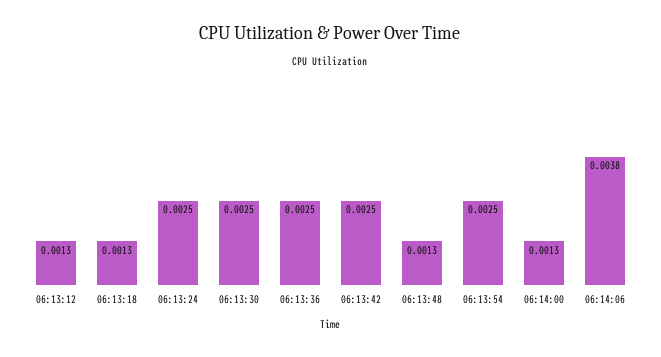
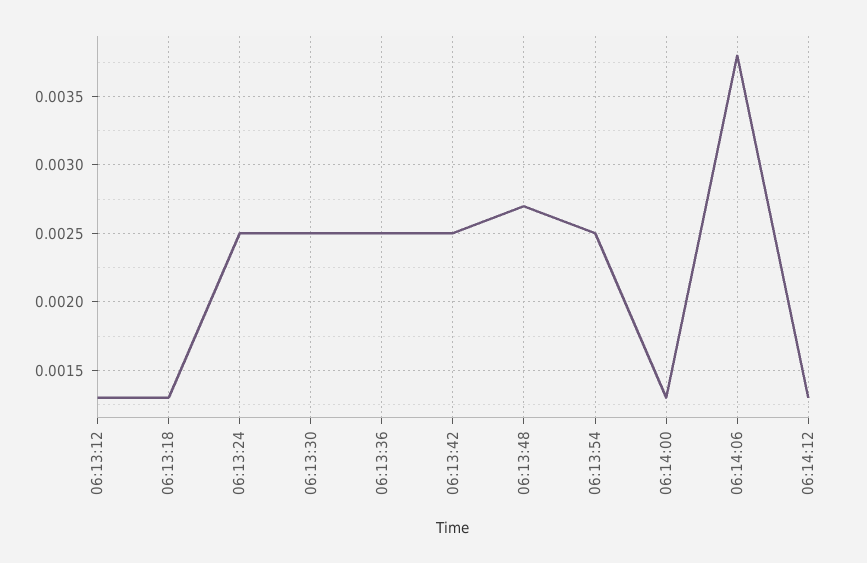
06:13:48: 0.0013 -> 0.0027
06:14:12: none -> 0.0013

